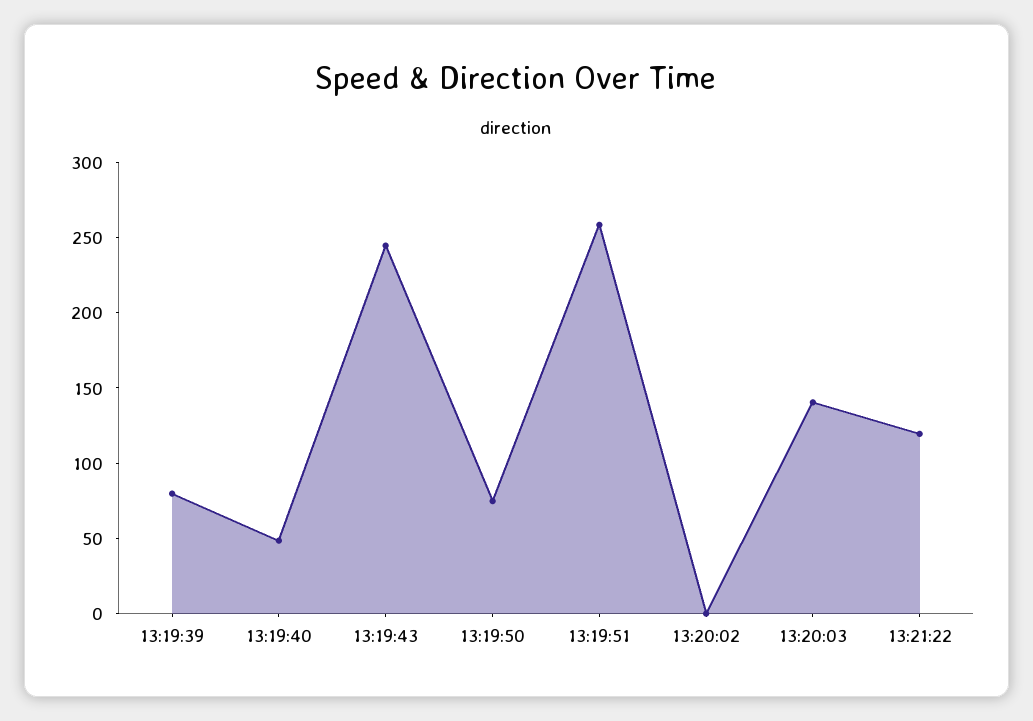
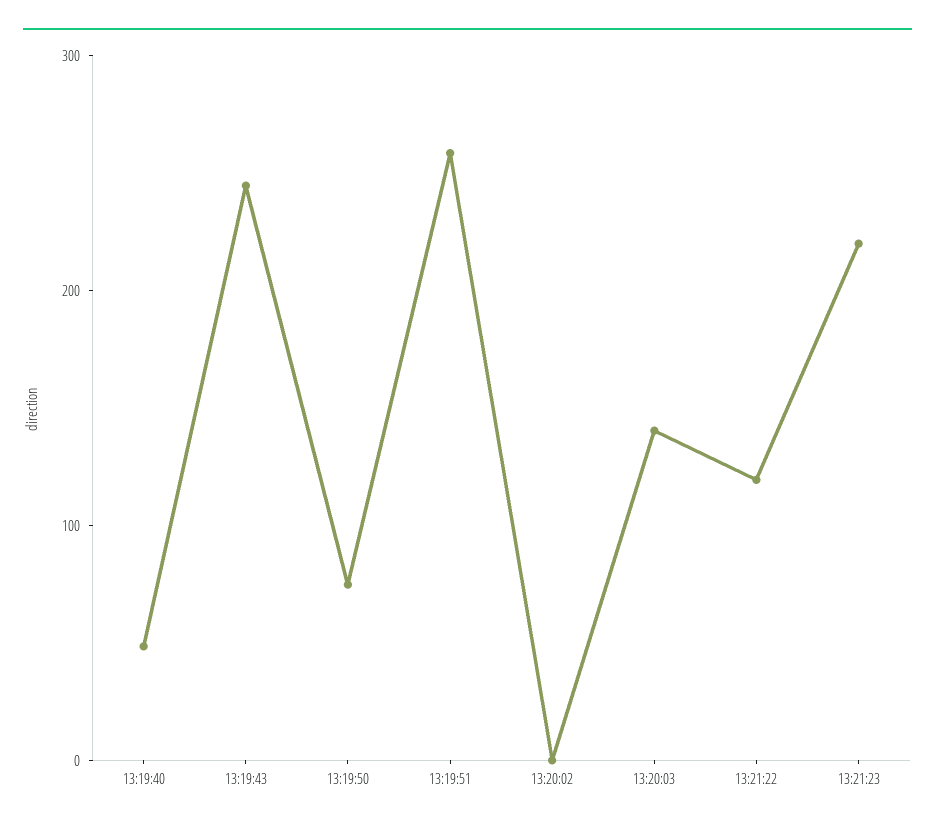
13:19:39: 80 -> none
13:21:23: none -> 220

